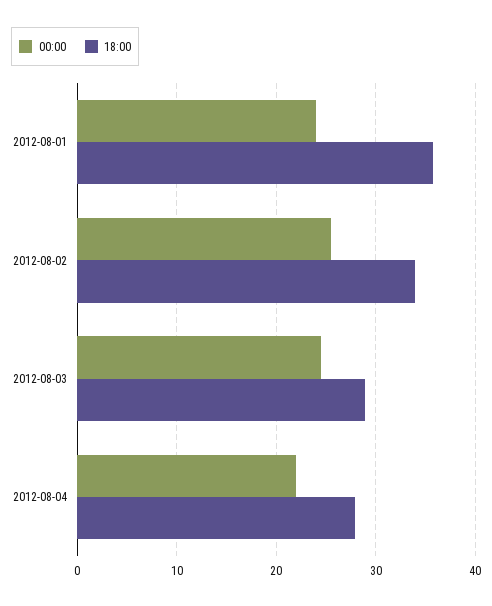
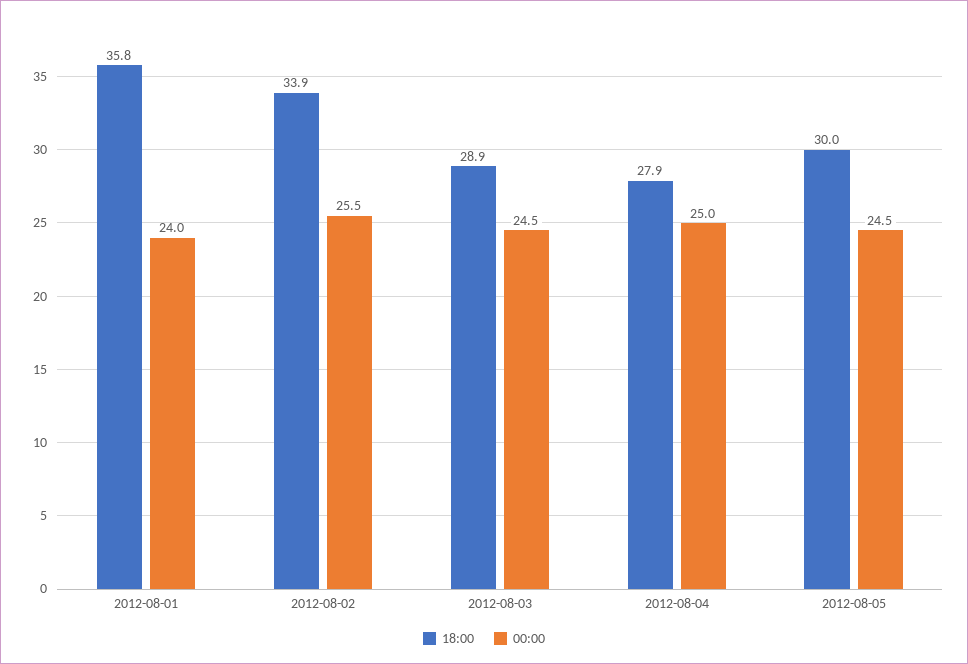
00:00, 2012-08-04: 22 -> 25
18:00, 2012-08-05: none -> 30
00:00, 2012-08-05: none -> 24.5

